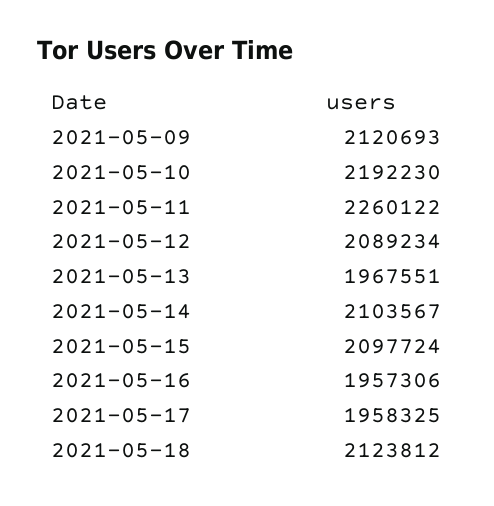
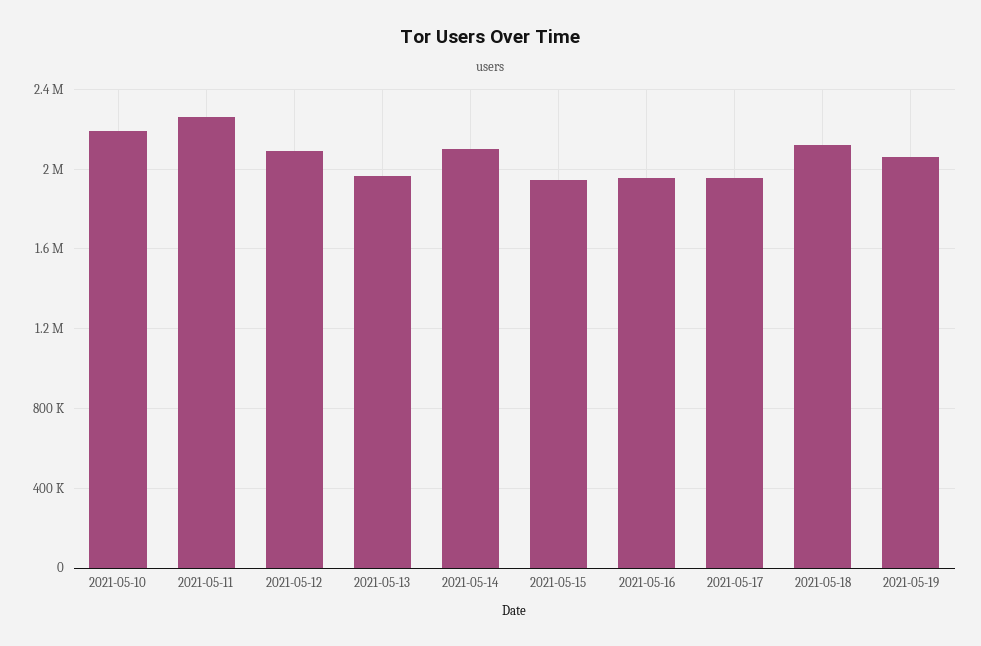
2021-05-09: 2120693 -> none
2021-05-15: 2097724 -> 1950000
2021-05-19: none -> 2050000

